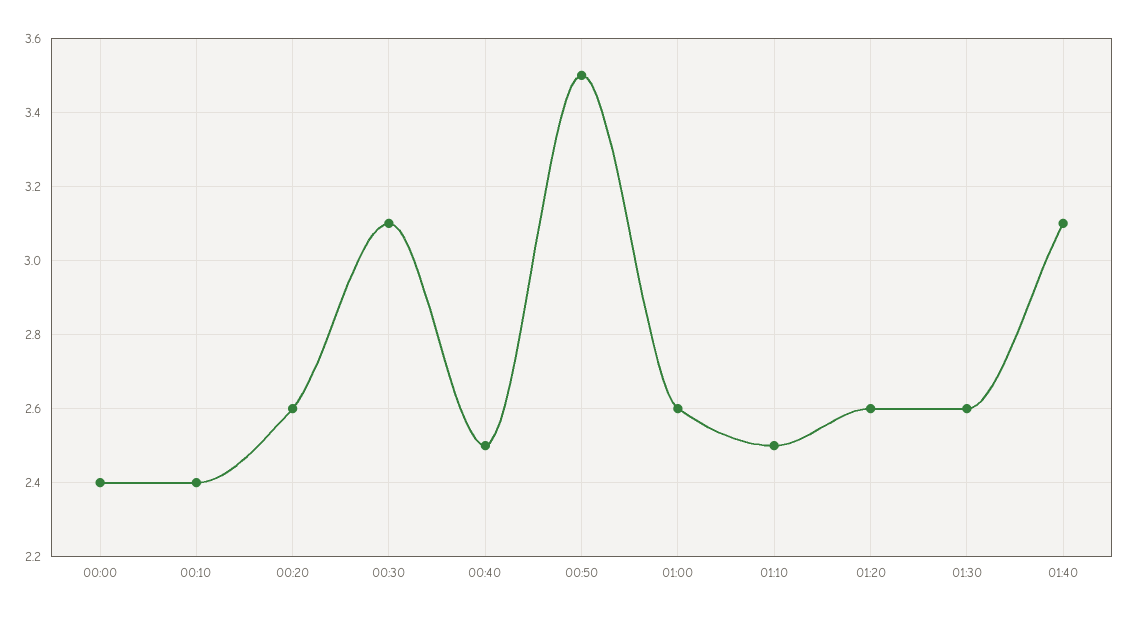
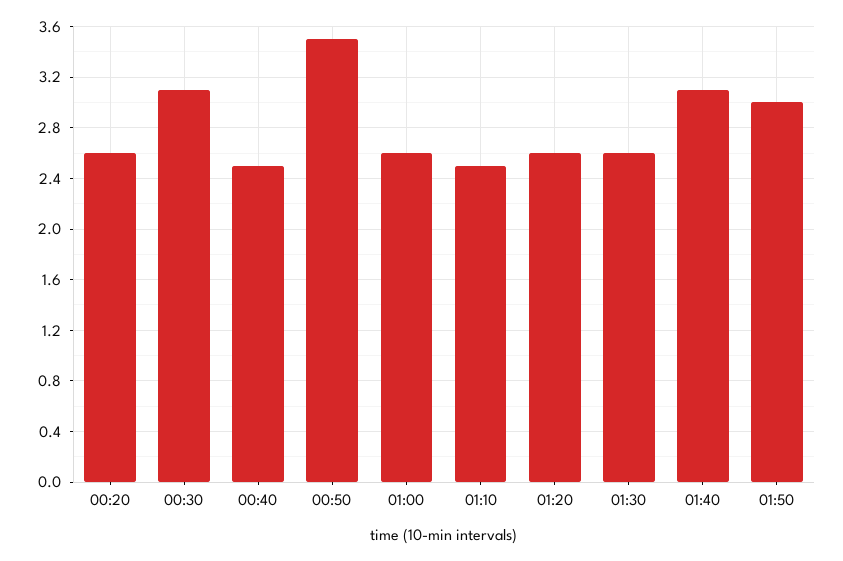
00:00: 2.4 -> none
00:10: 2.4 -> none
01:50: none -> 3

